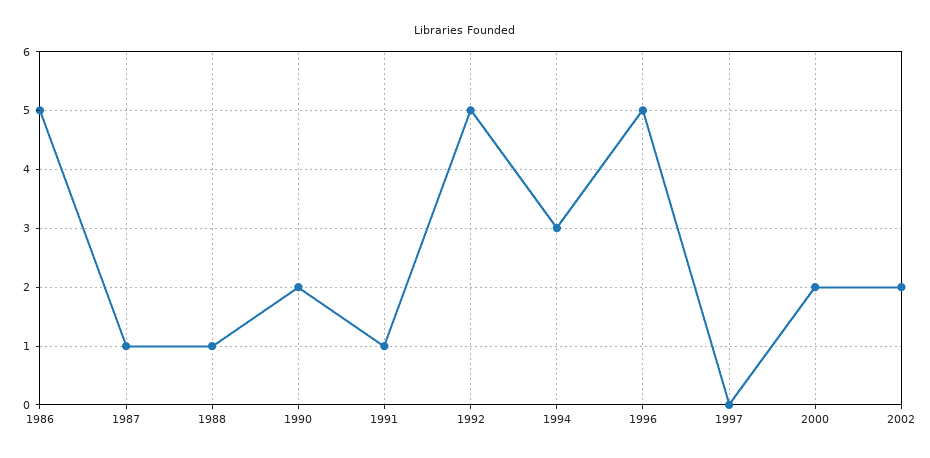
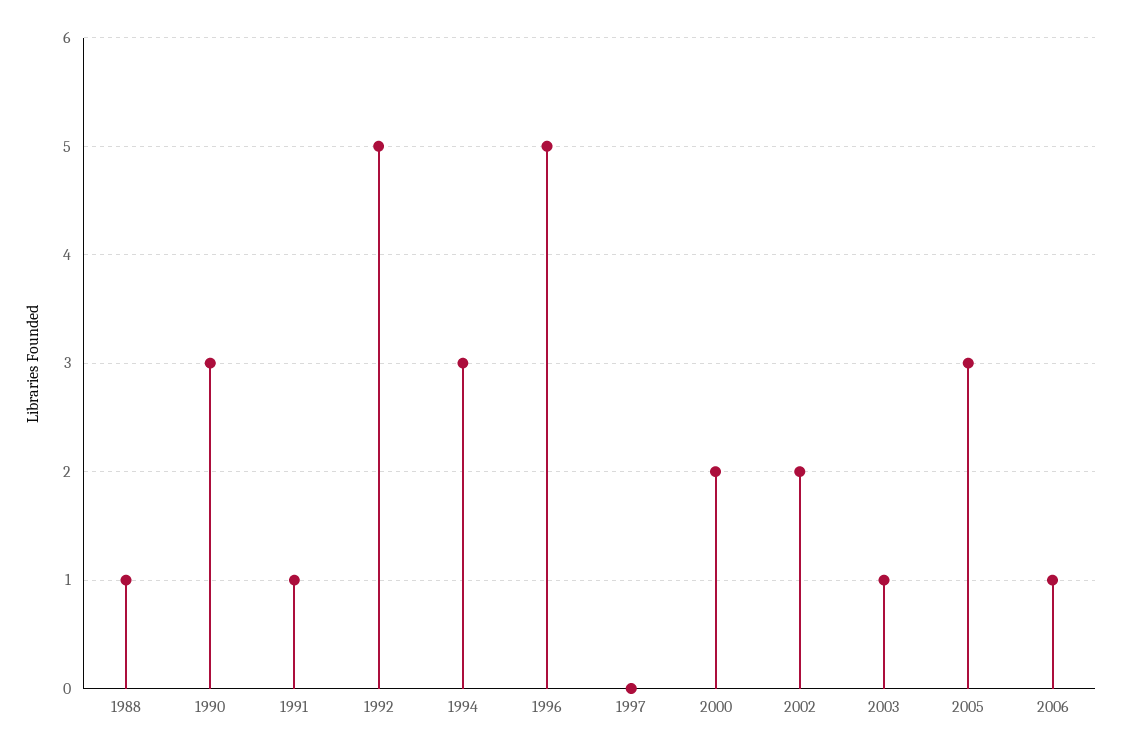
1986: 5 -> none
1987: 1 -> none
1990: 2 -> 3
2003: none -> 1
2005: none -> 3
2006: none -> 1

